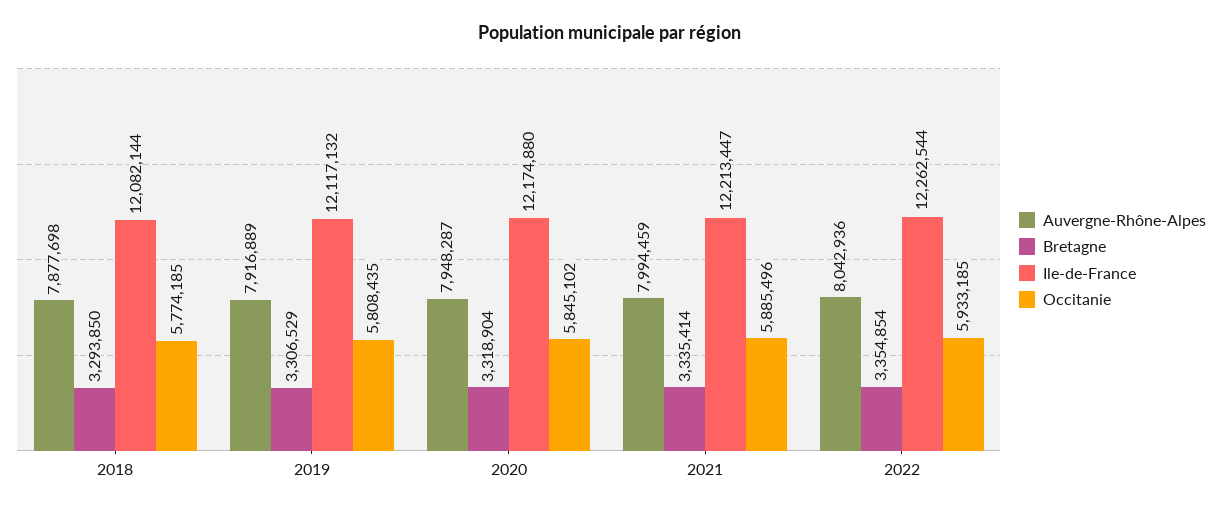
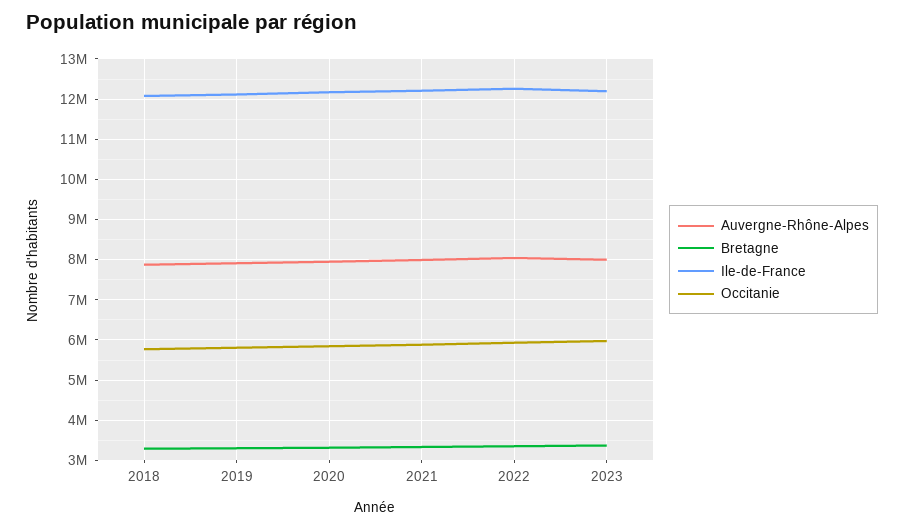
Auvergne-Rhône-Alpes, 2023: none -> 8000000
Bretagne, 2023: none -> 3400000
Ile-de-France, 2023: none -> 12200000
Occitanie, 2023: none -> 6000000

